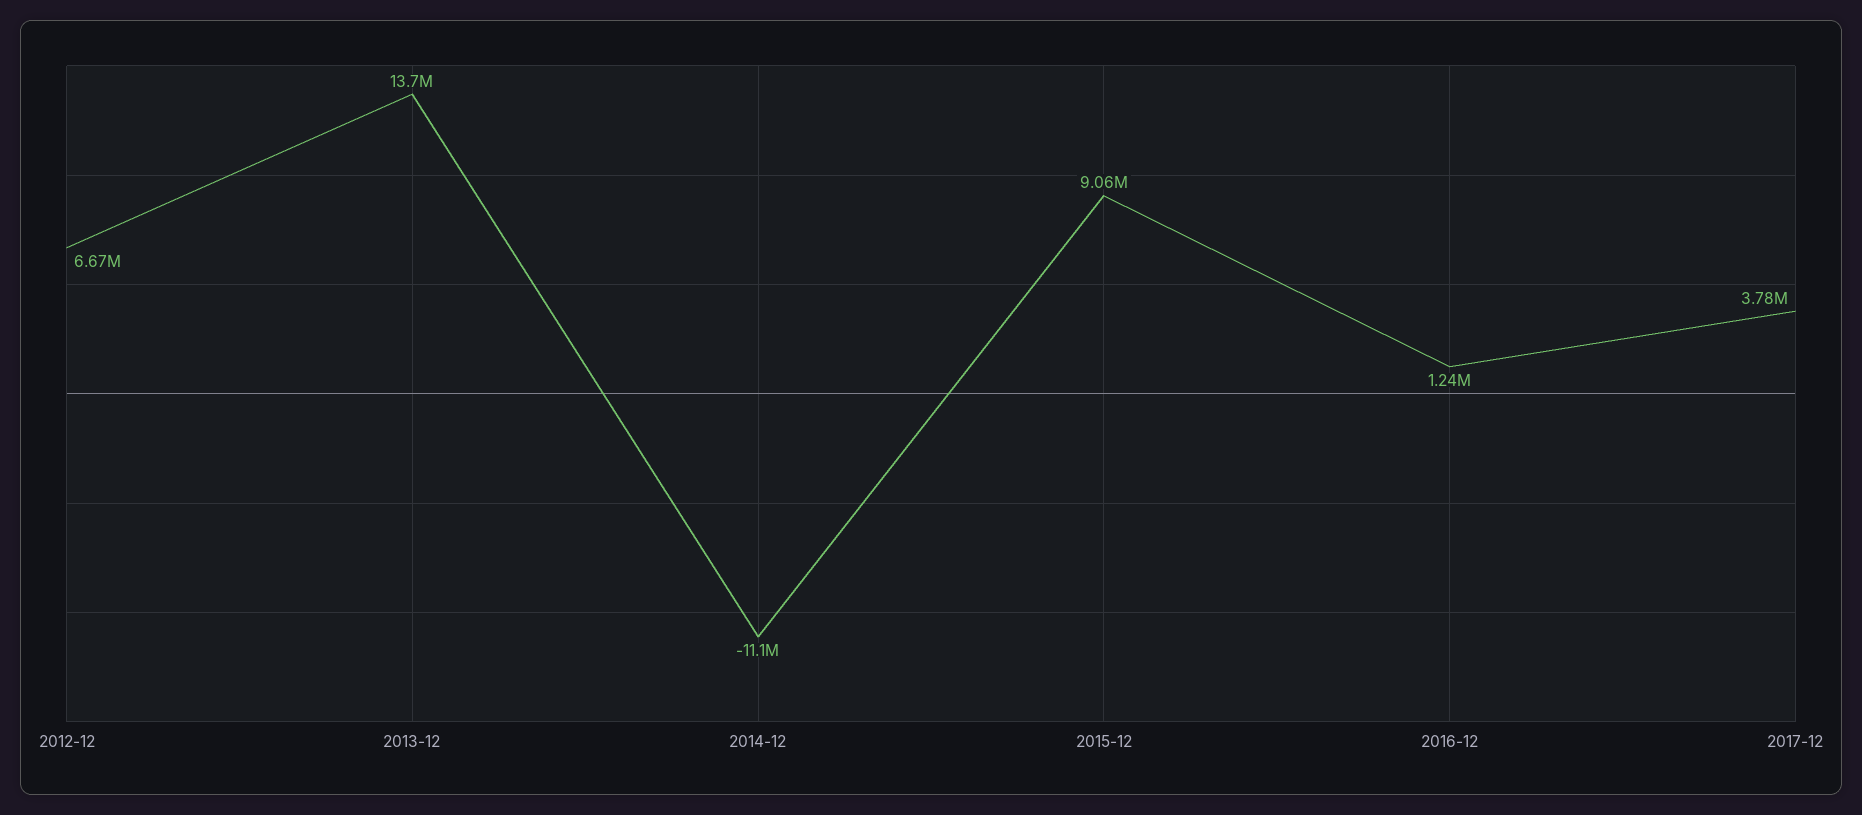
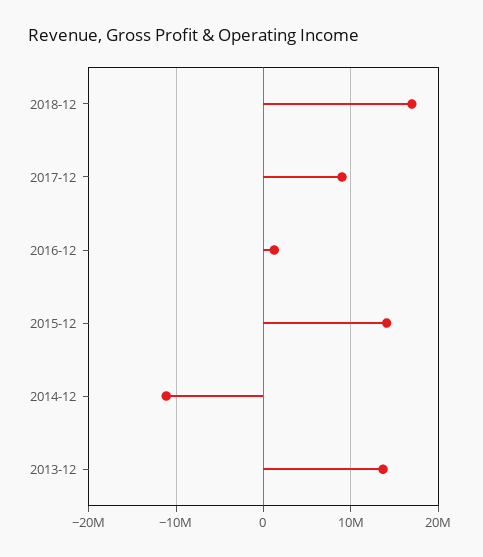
2012-12: 6670000 -> none
2015-12: 9060000 -> 14000000
2017-12: 3780000 -> 9000000
2018-12: none -> 17000000

